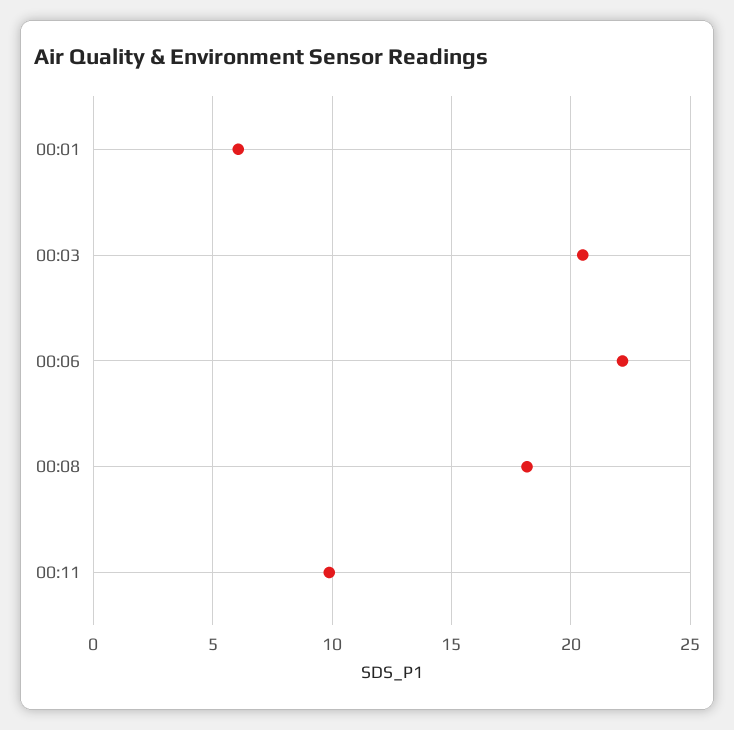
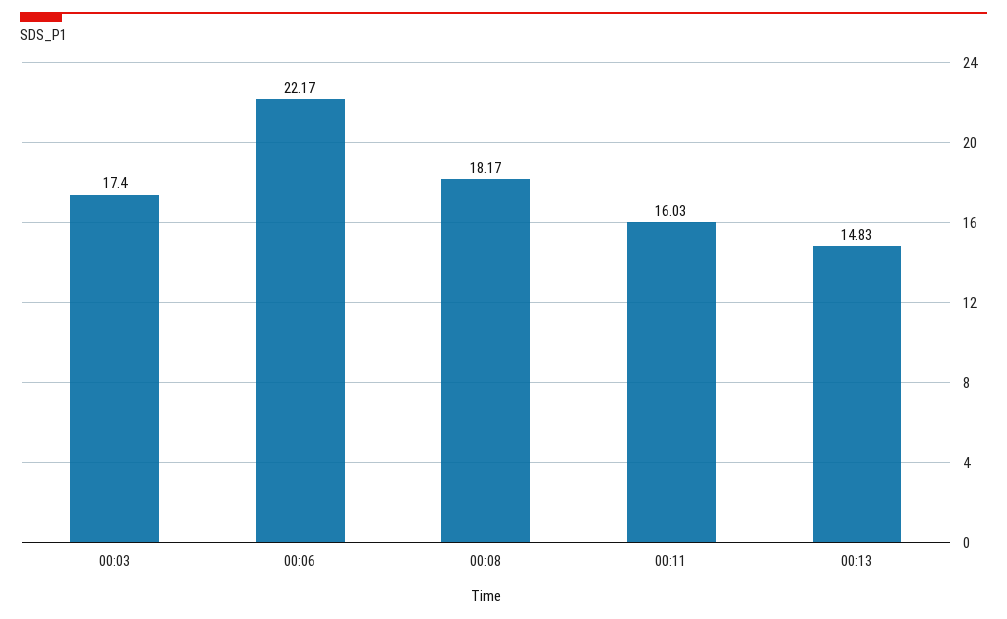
00:01: 6 -> none
00:03: 20.5 -> 17.4
00:11: 10 -> 16.03
00:13: none -> 14.83

